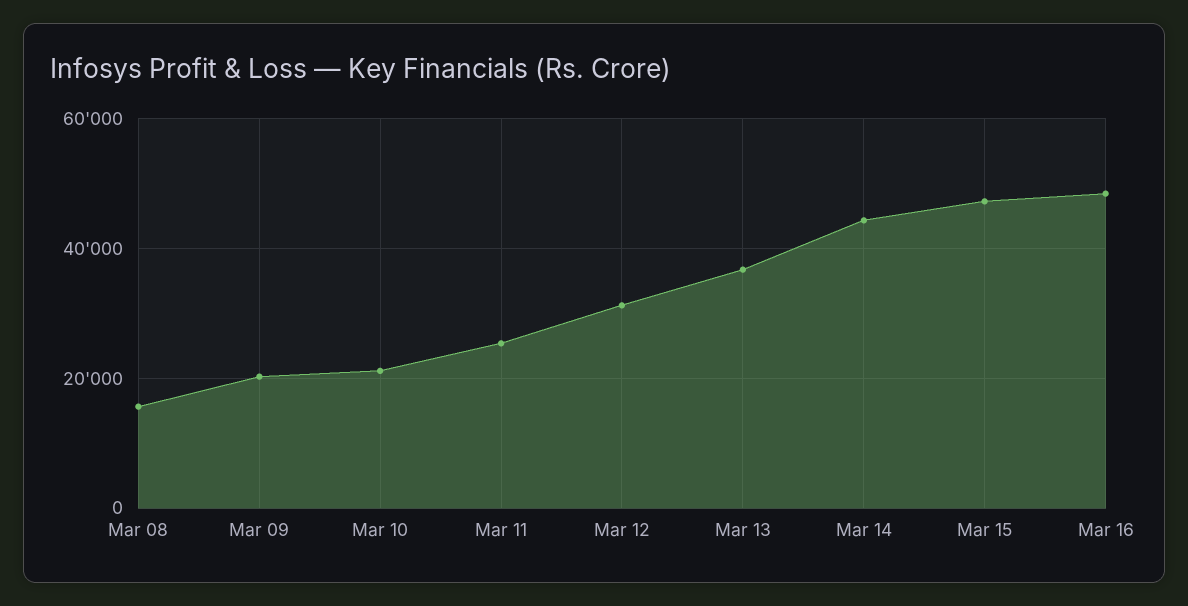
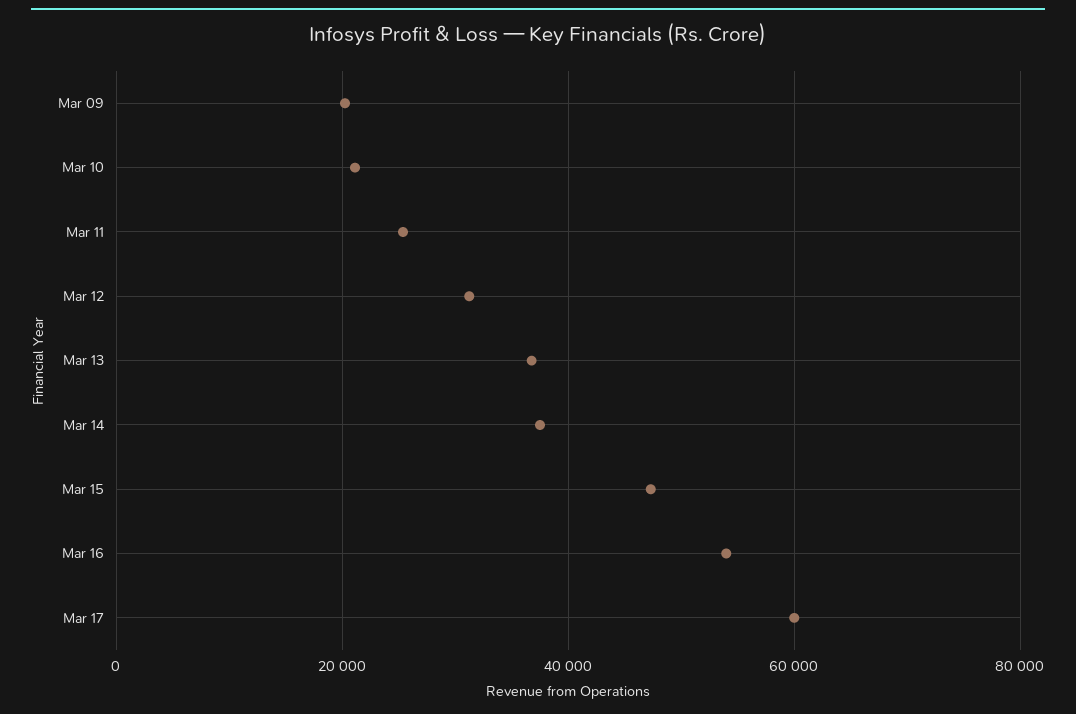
Mar 08: 16000 -> none
Mar 14: 44000 -> 38000
Mar 16: 48000 -> 54000
Mar 17: none -> 60000

